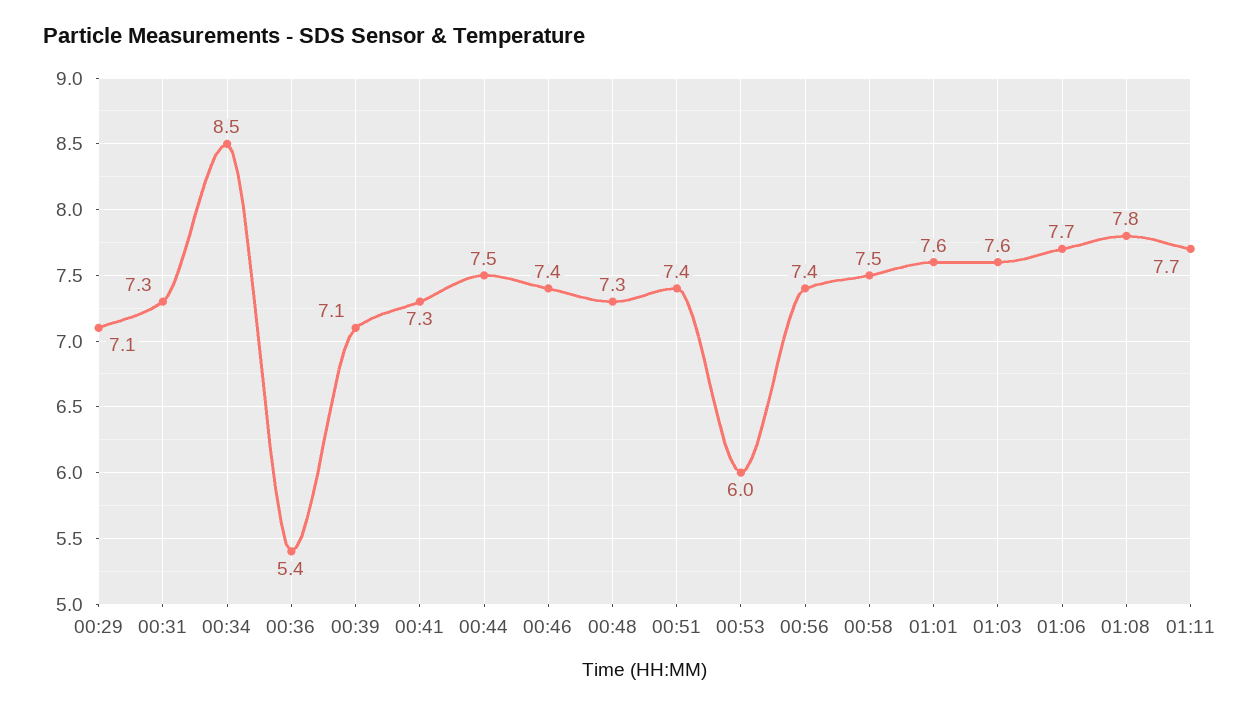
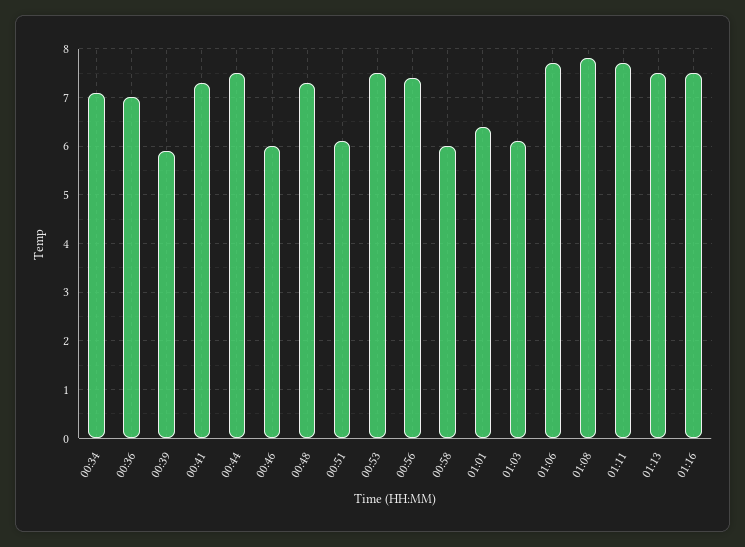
00:29: 7.1 -> none
00:31: 7.3 -> none
00:34: 8.5 -> 7
00:36: 5.4 -> 7
00:39: 7.1 -> 6
00:46: 7.4 -> 6
00:51: 7.4 -> 6
00:53: 6 -> 7.5
00:58: 7.5 -> 6
01:01: 7.6 -> 6.5
01:03: 7.6 -> 6
01:13: none -> 7.5
01:16: none -> 7.5

